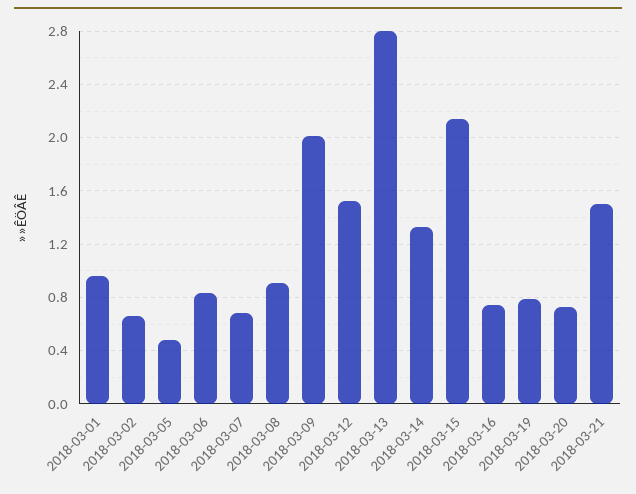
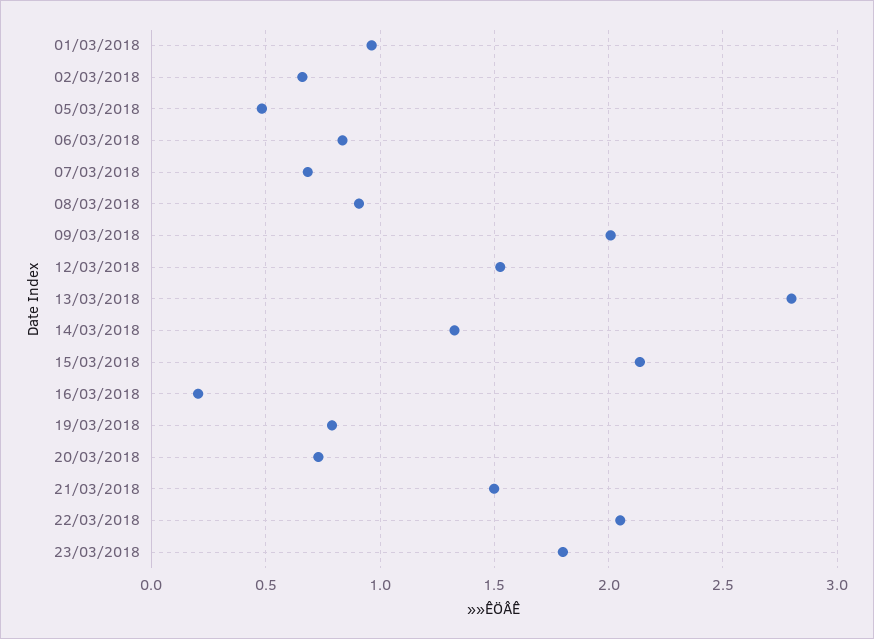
2018-03-16: 0.75 -> 0.2
22/03/2018: none -> 2.05
23/03/2018: none -> 1.8

